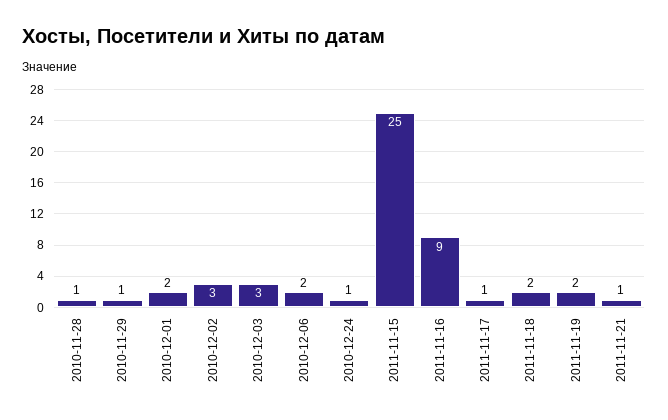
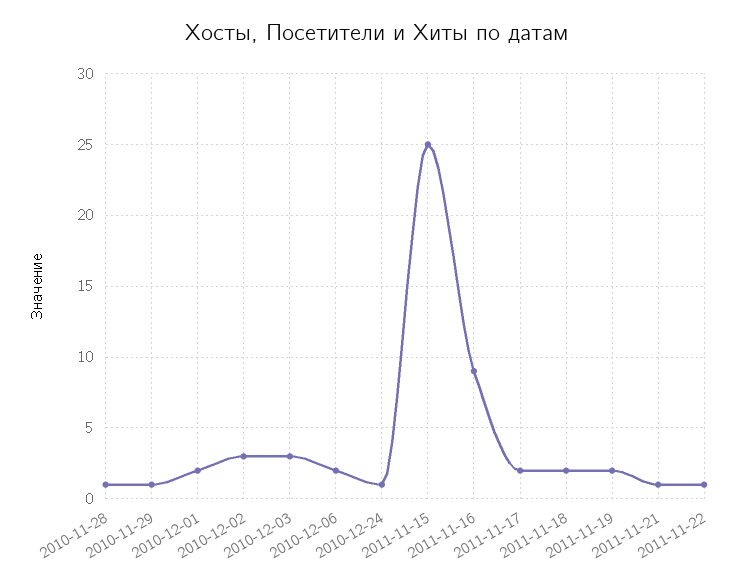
2011-11-17: 1 -> 2
2011-11-22: none -> 1

